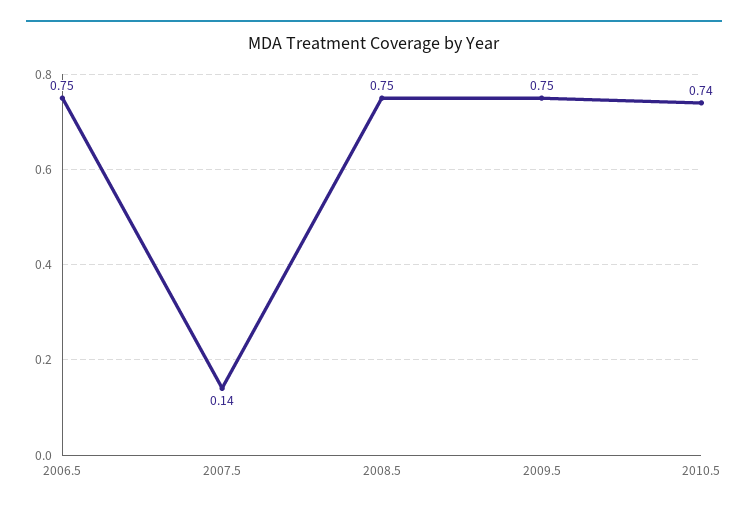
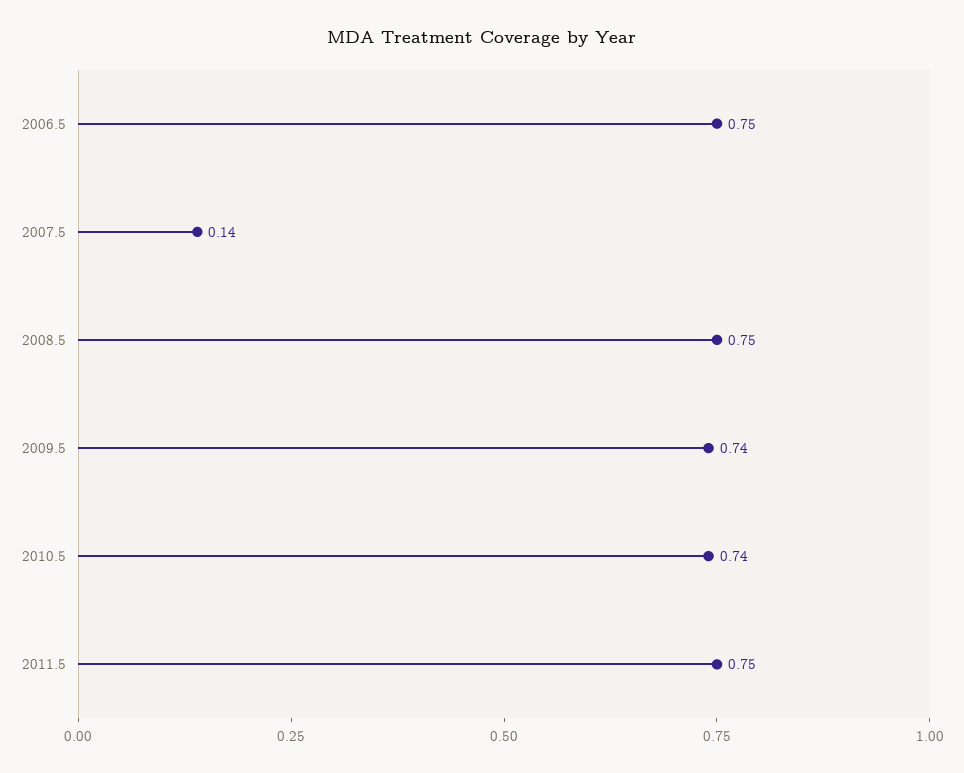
2009.5: 0.75 -> 0.74
2011.5: none -> 0.75

